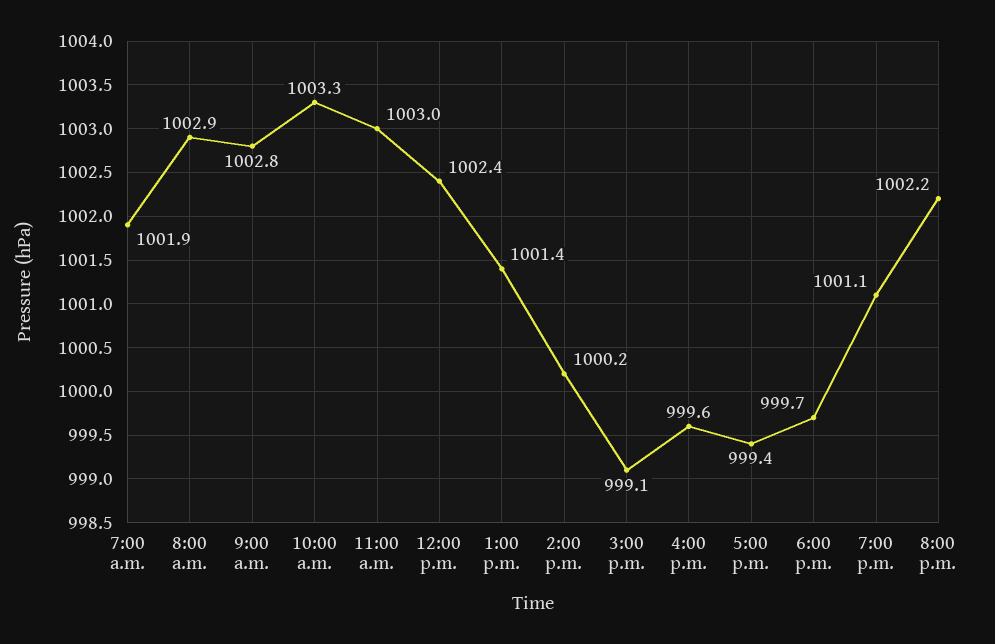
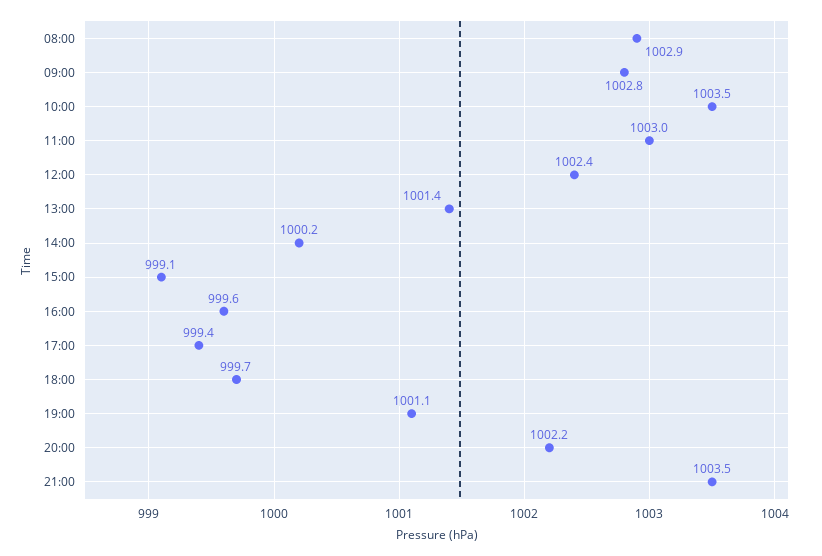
7:00 a.m.: 1001.9 -> none
10:00 a.m.: 1003.3 -> 1003.5
21:00: none -> 1003.5

